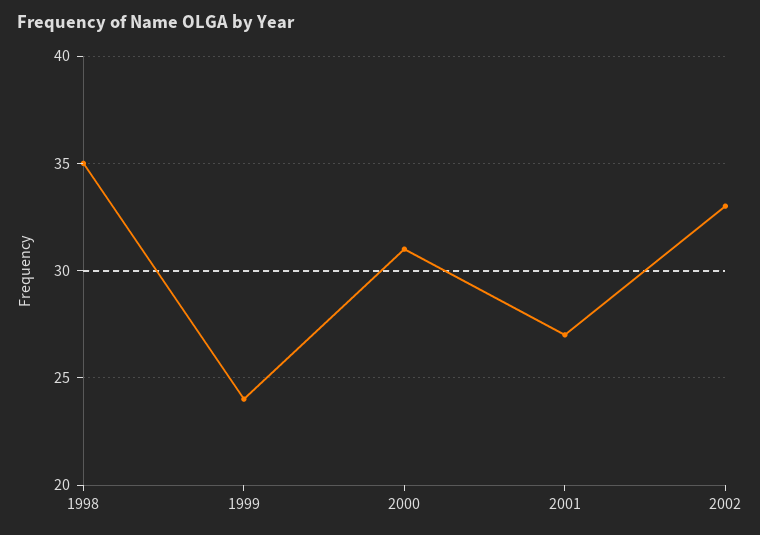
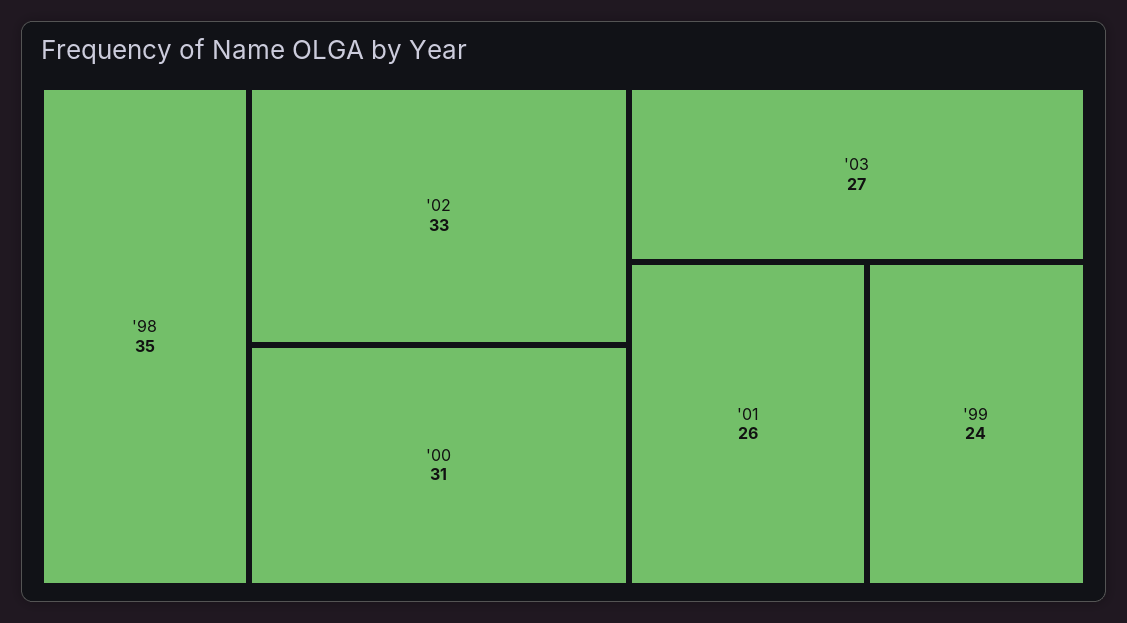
2001: 27 -> 26
'03: none -> 27

